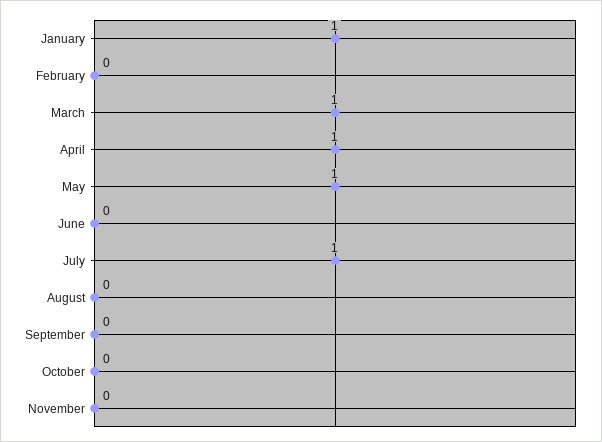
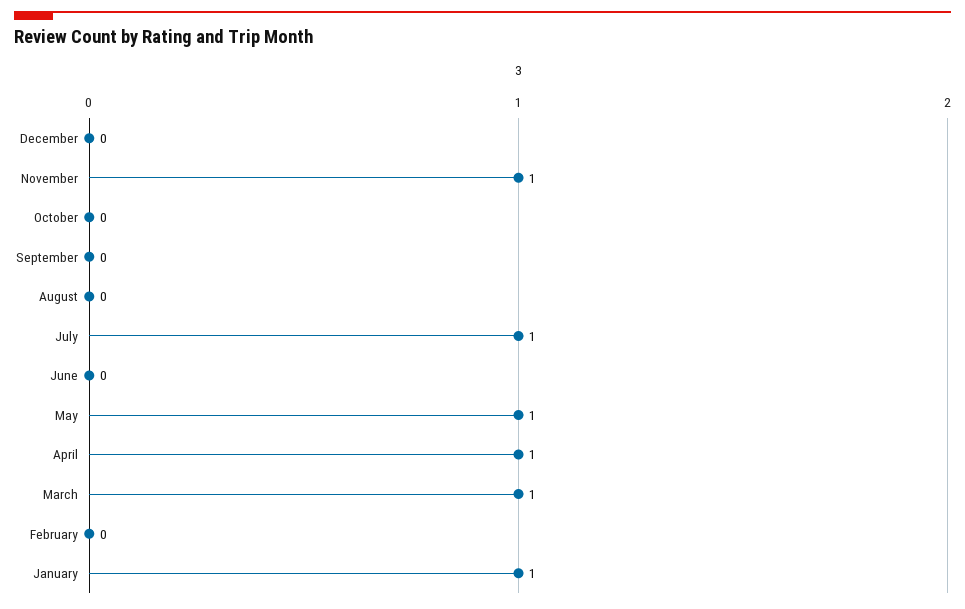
November: 0 -> 1
December: none -> 0

